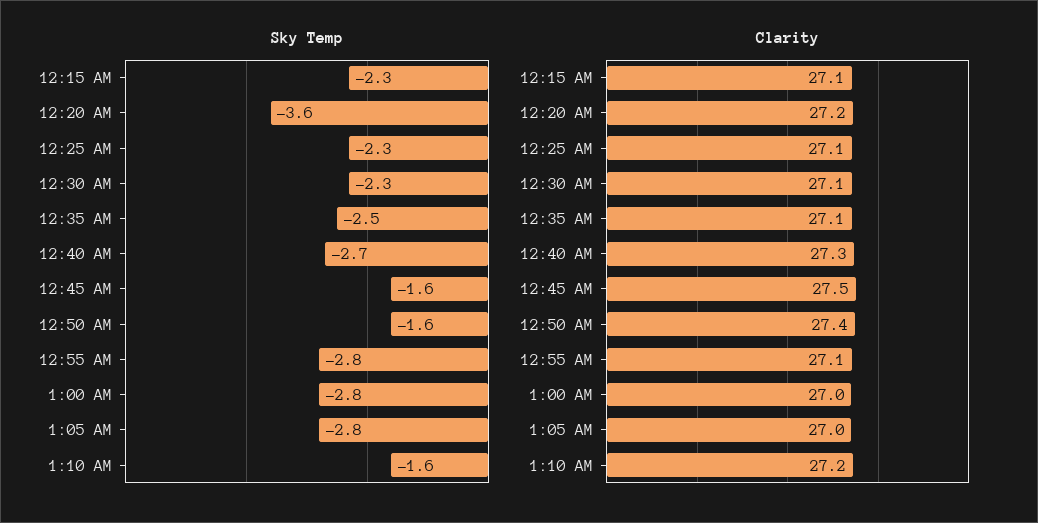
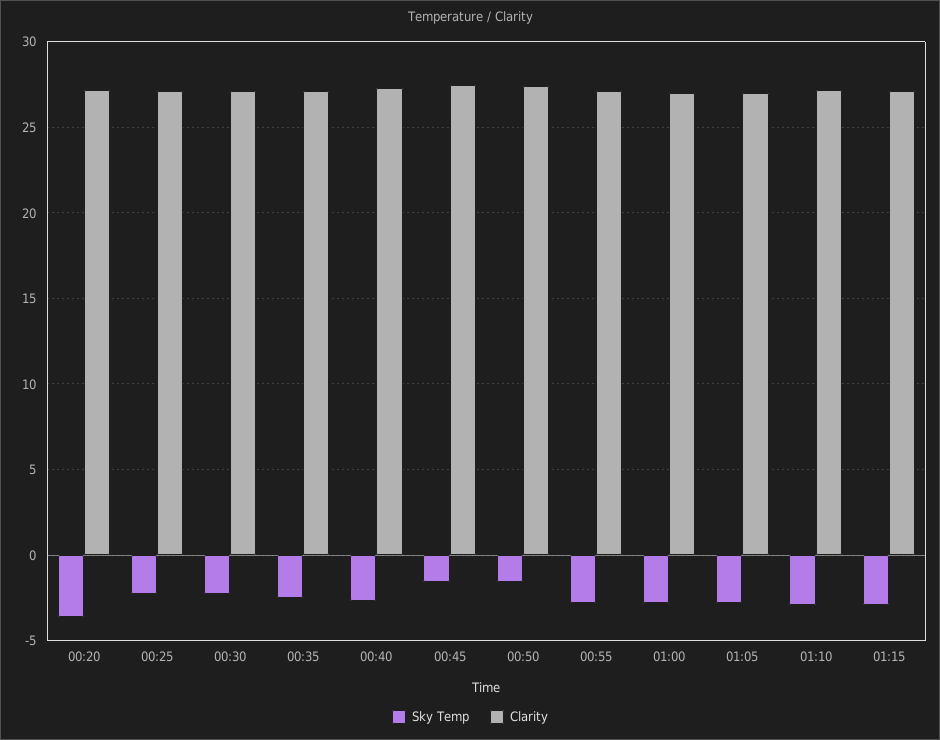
Sky Temp, 12:15 AM: -2.3 -> none
Sky Temp, 1:10 AM: -1.6 -> -3
Clarity, 12:15 AM: 27.1 -> none
Sky Temp, 01:15: none -> -3
Clarity, 01:15: none -> 27

